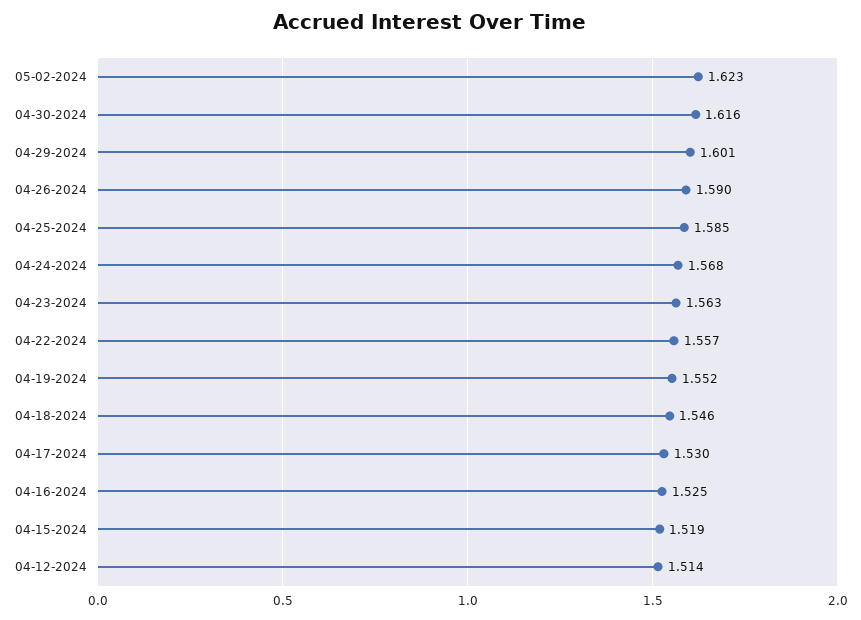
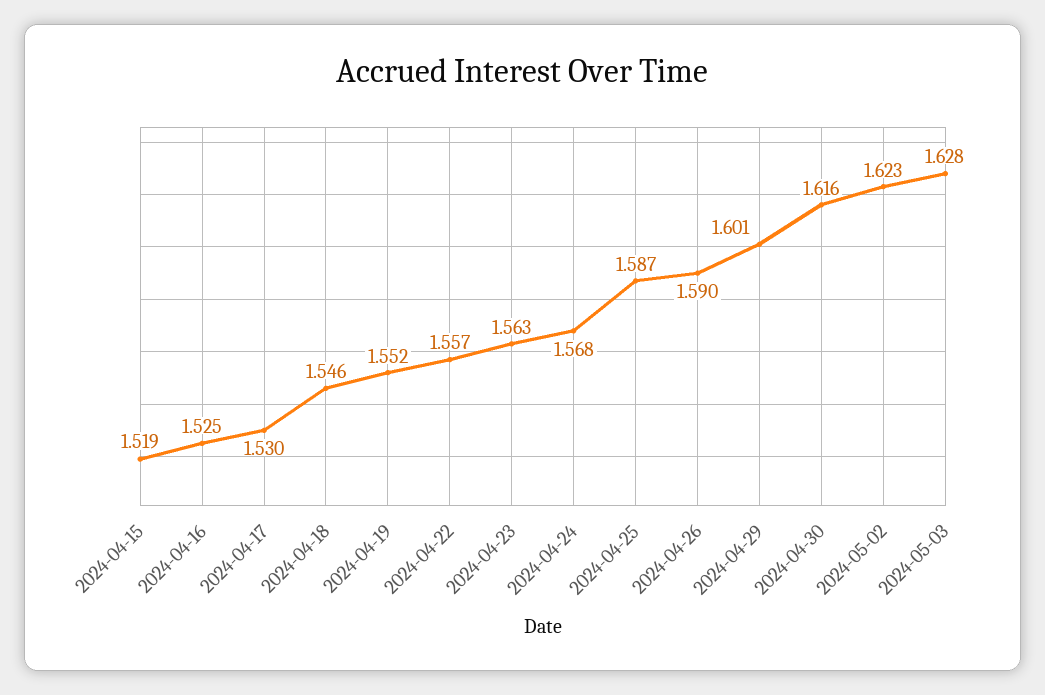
04-25-2024: 1.585 -> 1.587
04-12-2024: 1.514 -> none
2024-05-03: none -> 1.628

